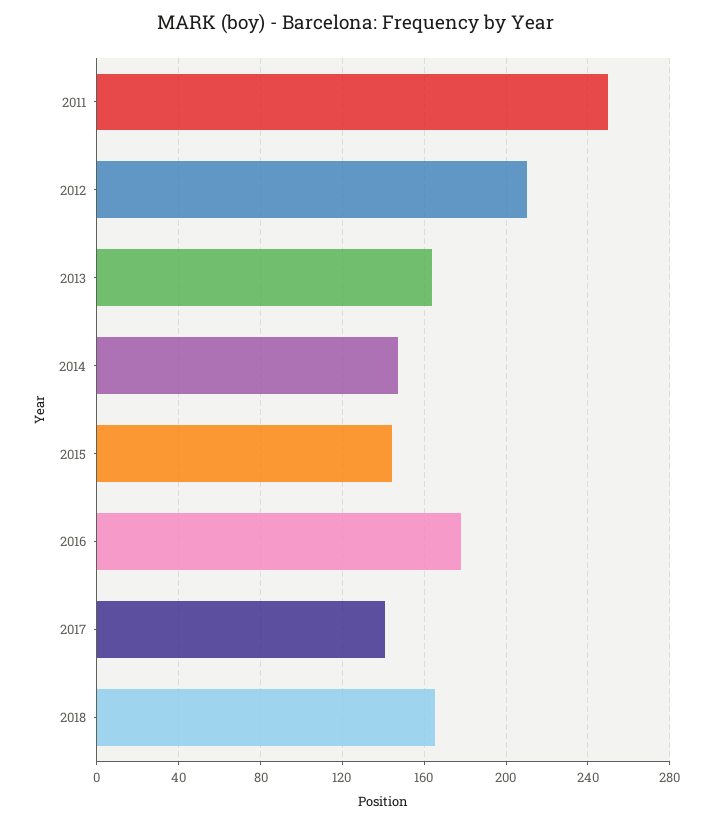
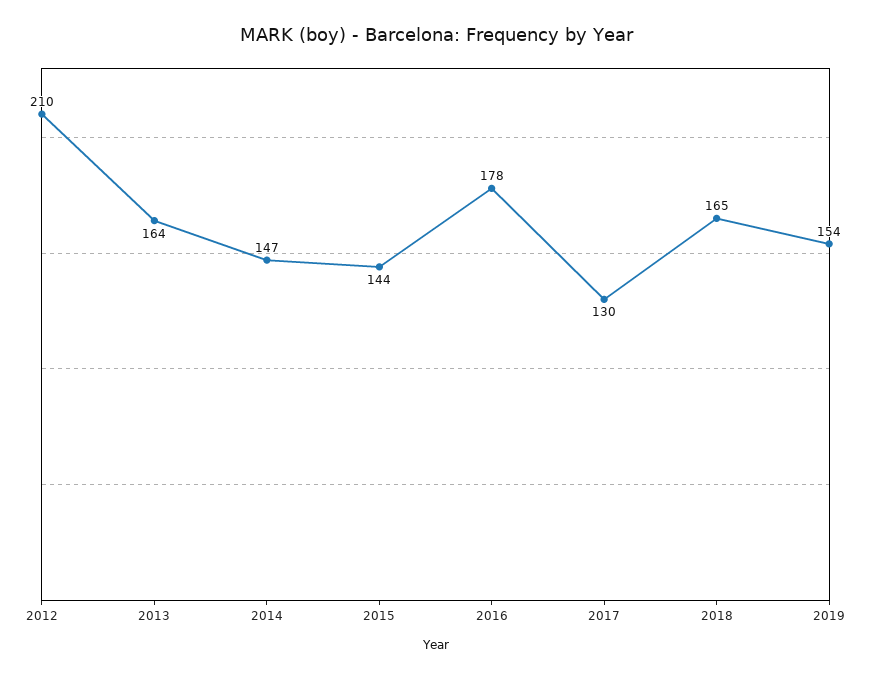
2011: 250 -> none
2017: 140 -> 130
2019: none -> 154

